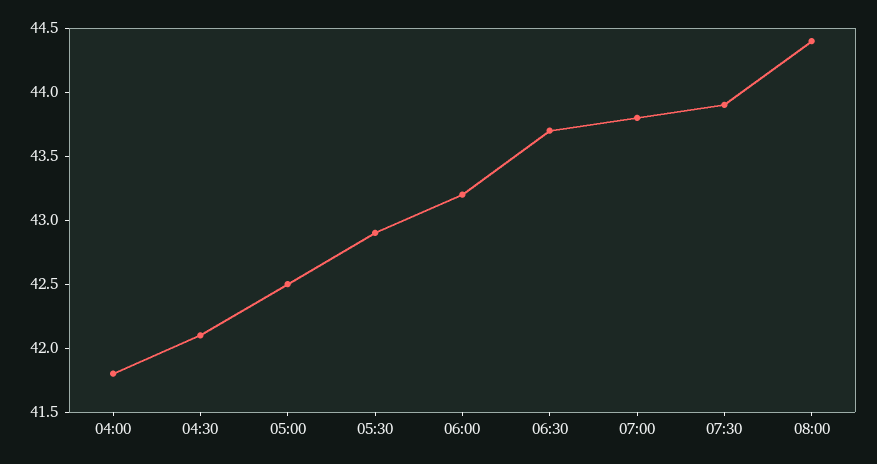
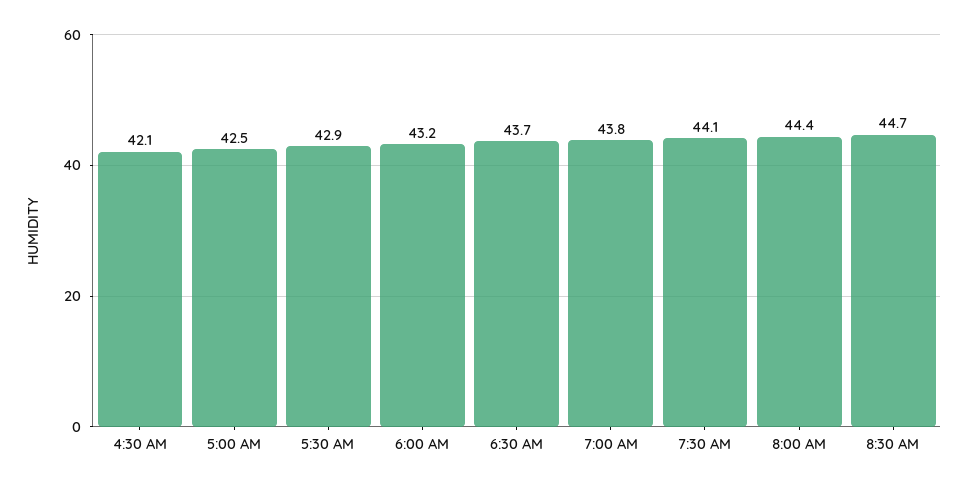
04:00: 41.8 -> none
07:30: 43.9 -> 44.1
8:30 AM: none -> 44.7

